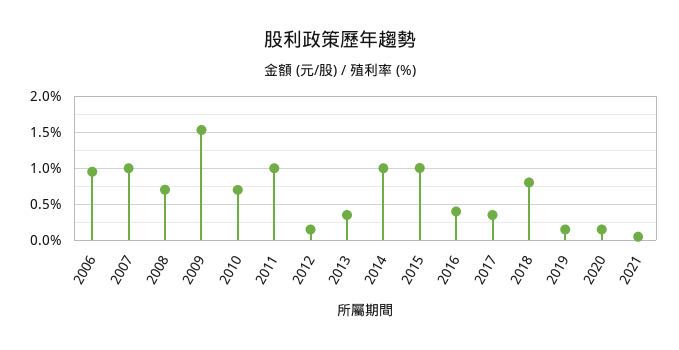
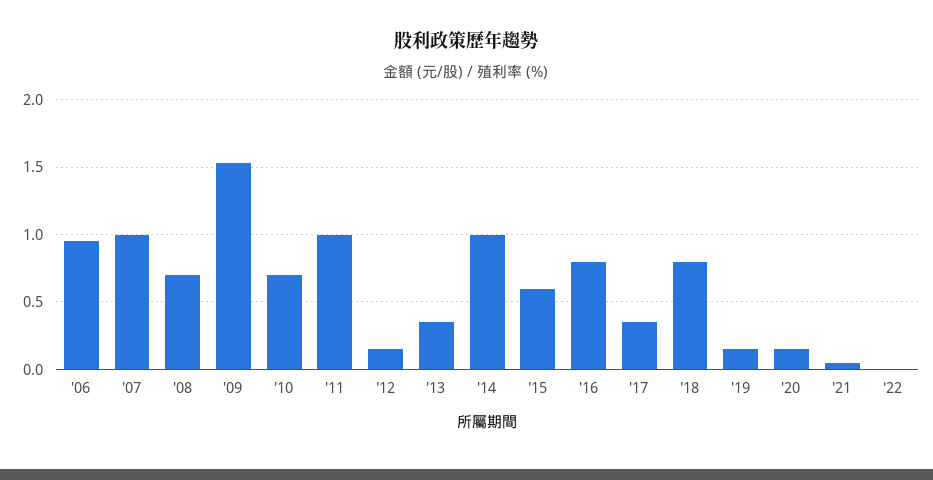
2015: 1 -> 0.6
2016: 0.4 -> 0.8
'22: none -> 0

